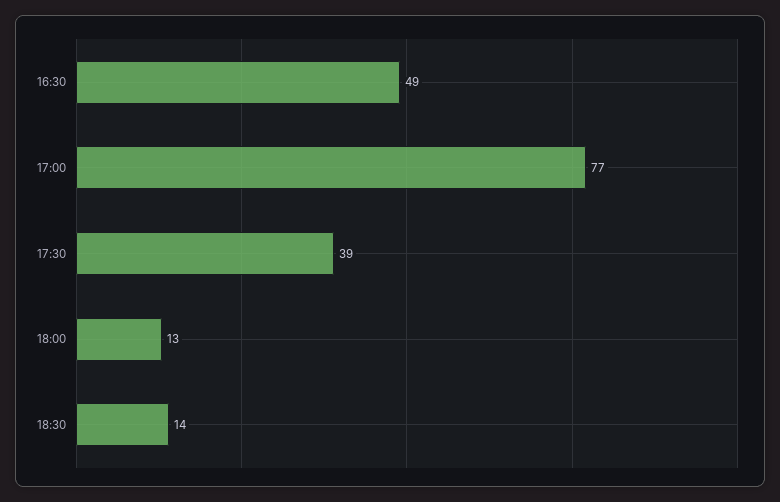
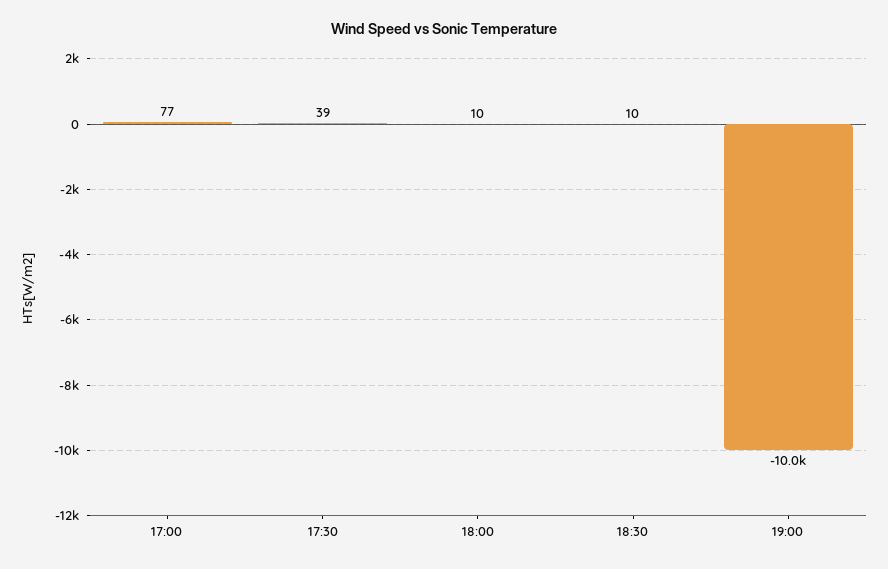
16:30: 49 -> none
18:00: 13 -> 10
18:30: 14 -> 10
19:00: none -> -10000

